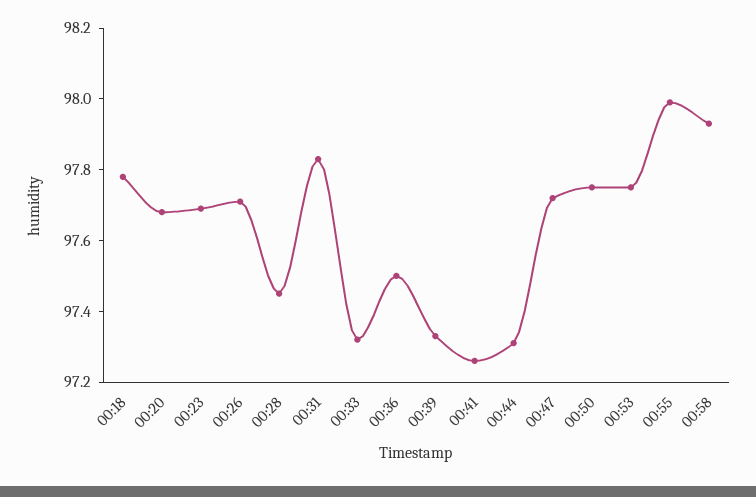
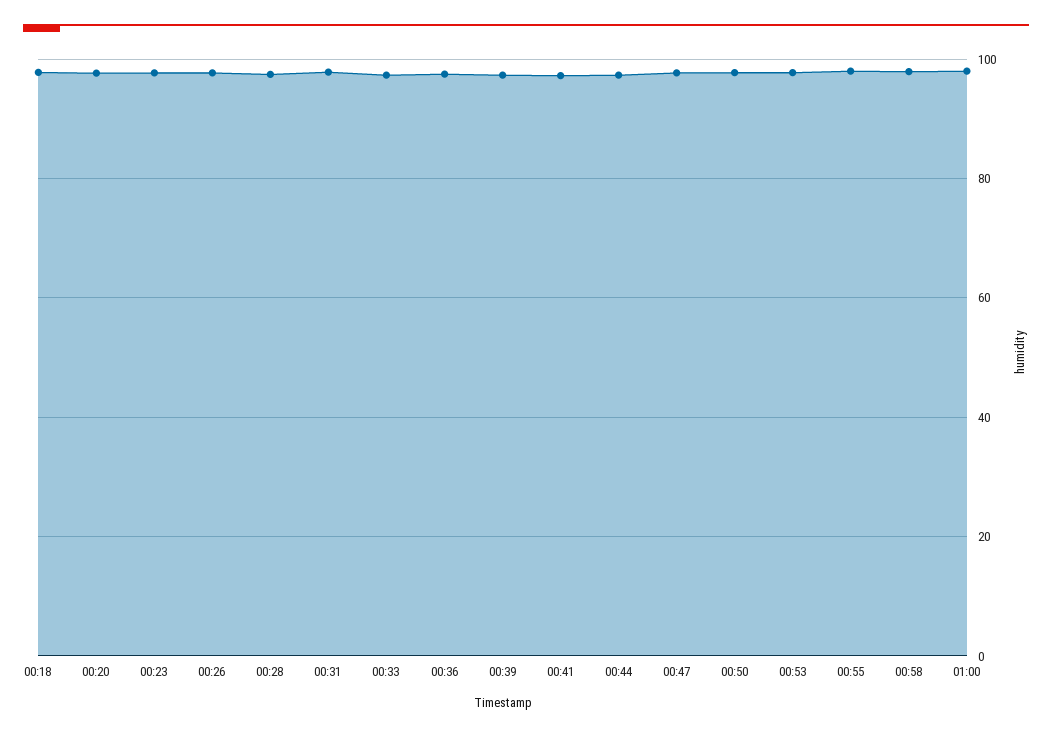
01:00: none -> 98

